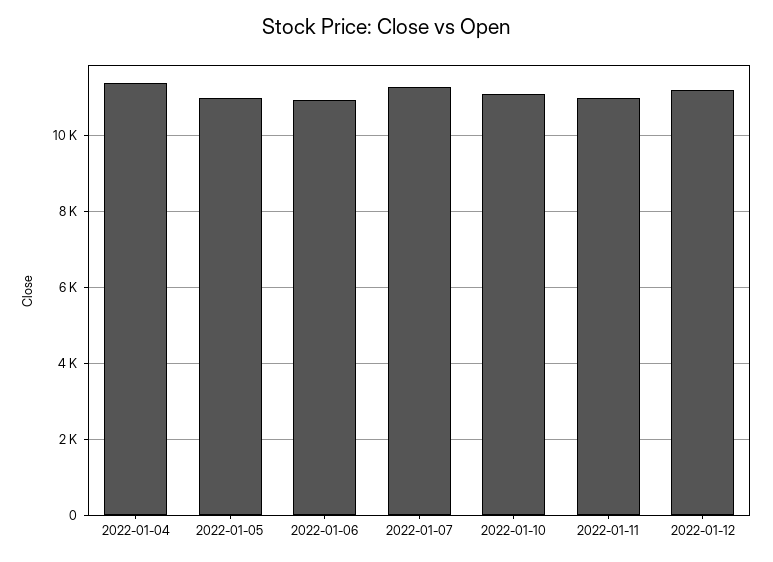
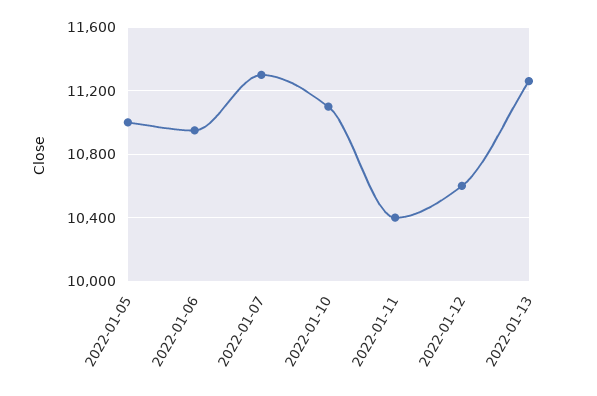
2022-01-04: 11400 -> none
2022-01-11: 11000 -> 10400
2022-01-12: 11200 -> 10600
2022-01-13: none -> 11250

